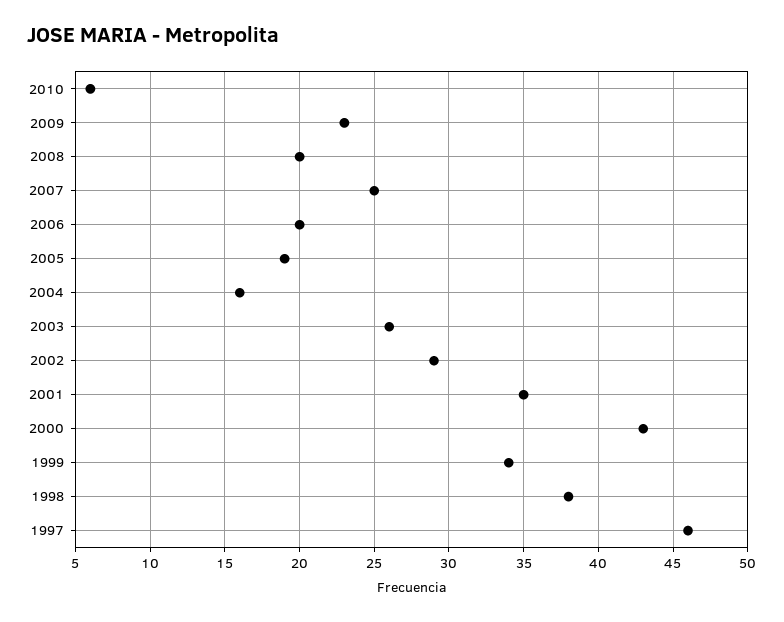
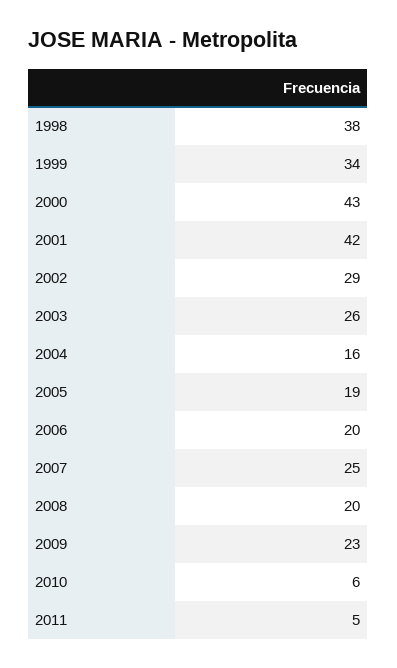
2001: 35 -> 42
1997: 46 -> none
2011: none -> 5

